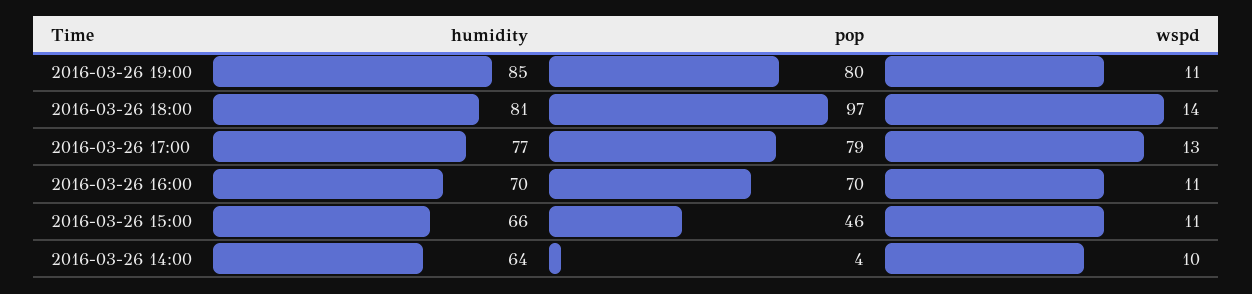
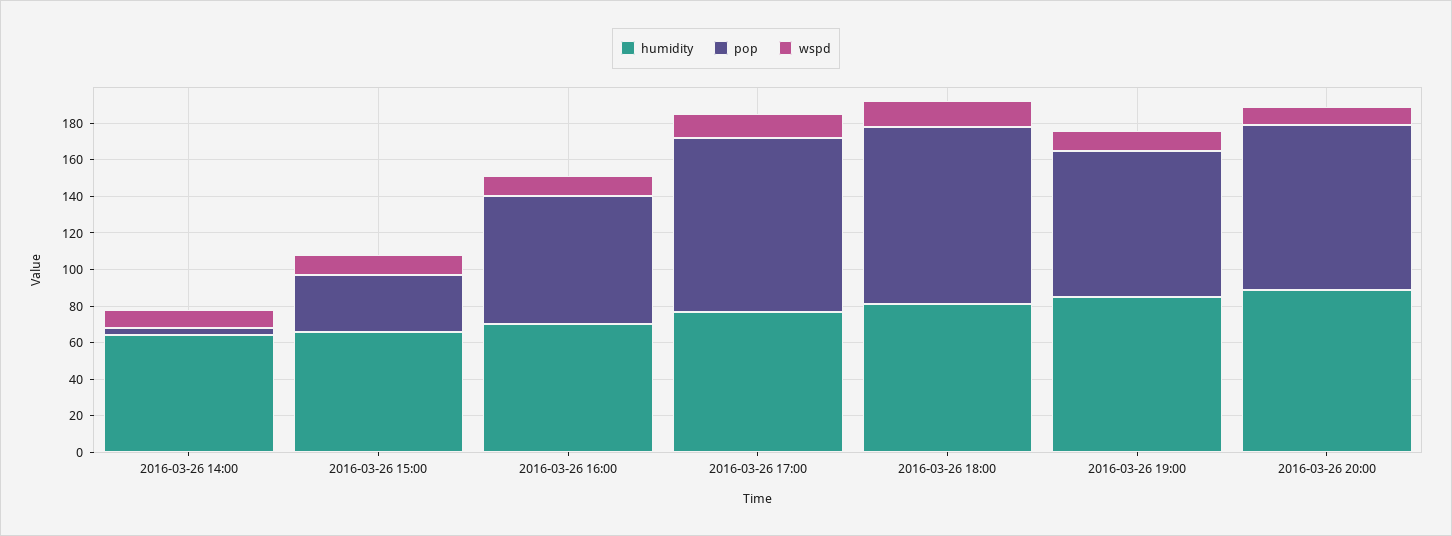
pop, 2016-03-26 17:00: 79 -> 95
pop, 2016-03-26 15:00: 46 -> 30
humidity, 2016-03-26 20:00: none -> 90
pop, 2016-03-26 20:00: none -> 90
wspd, 2016-03-26 20:00: none -> 10

